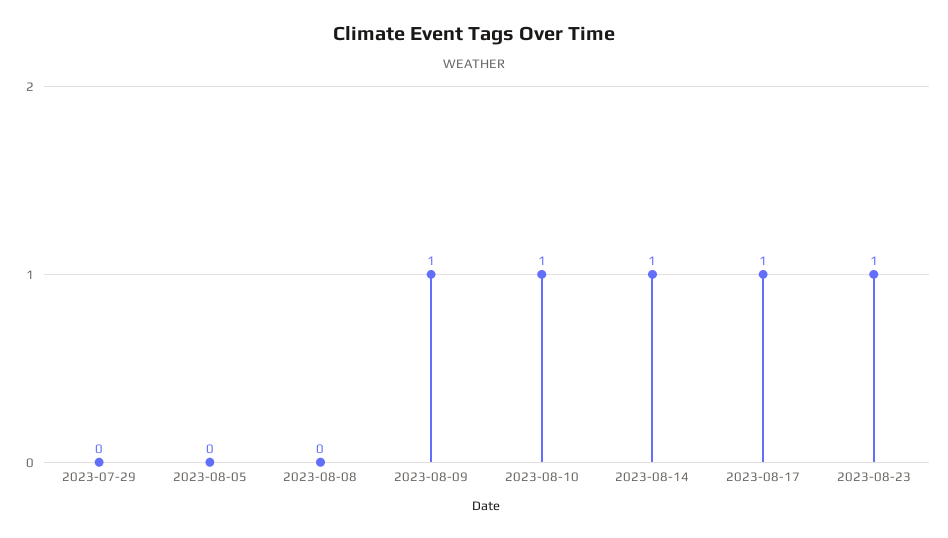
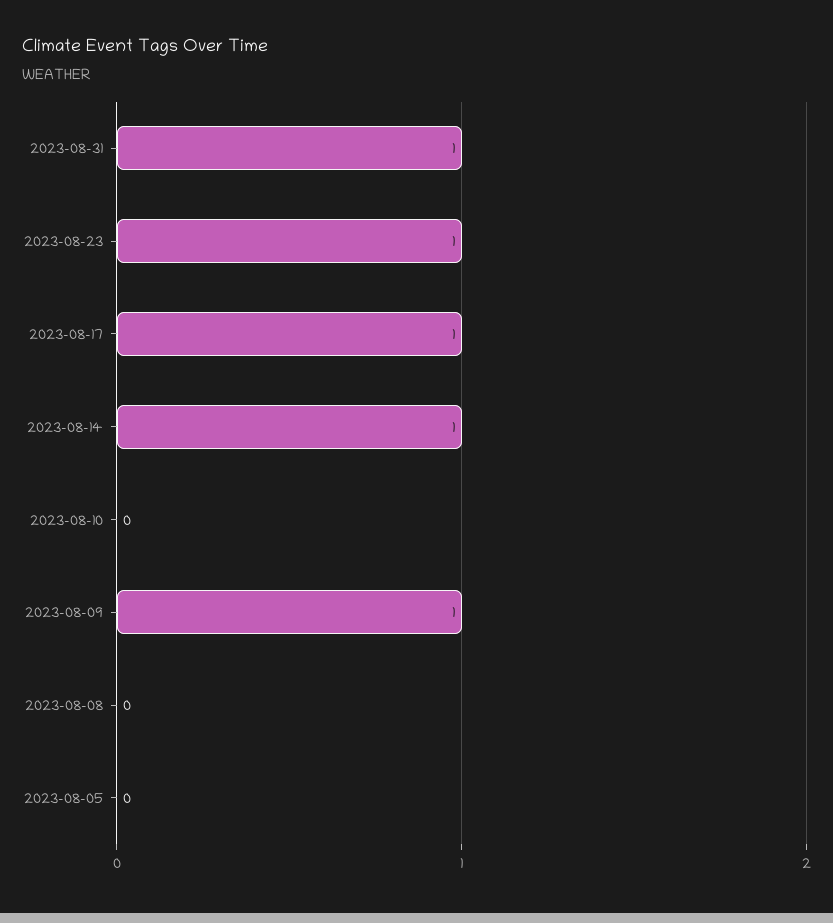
2023-07-29: 0 -> none
2023-08-10: 1 -> 0
2023-08-31: none -> 1

